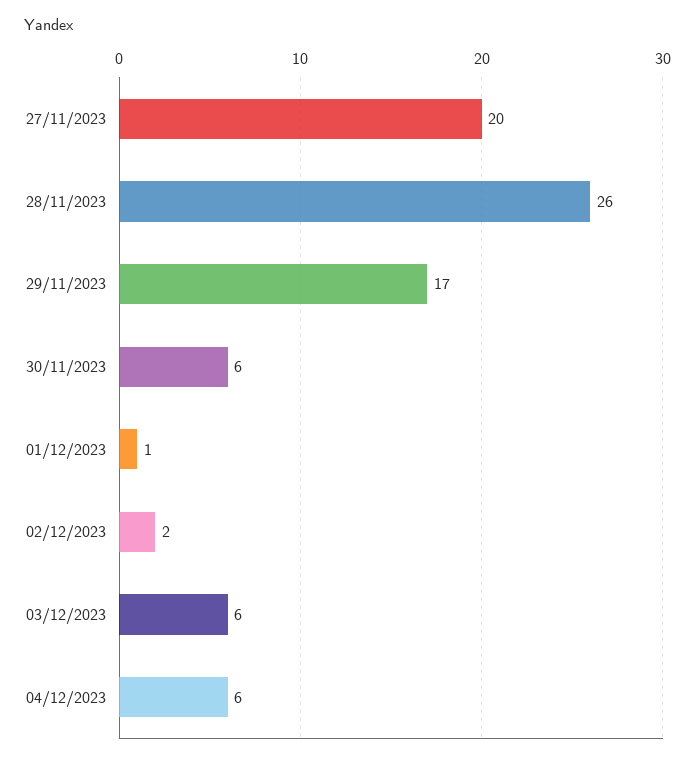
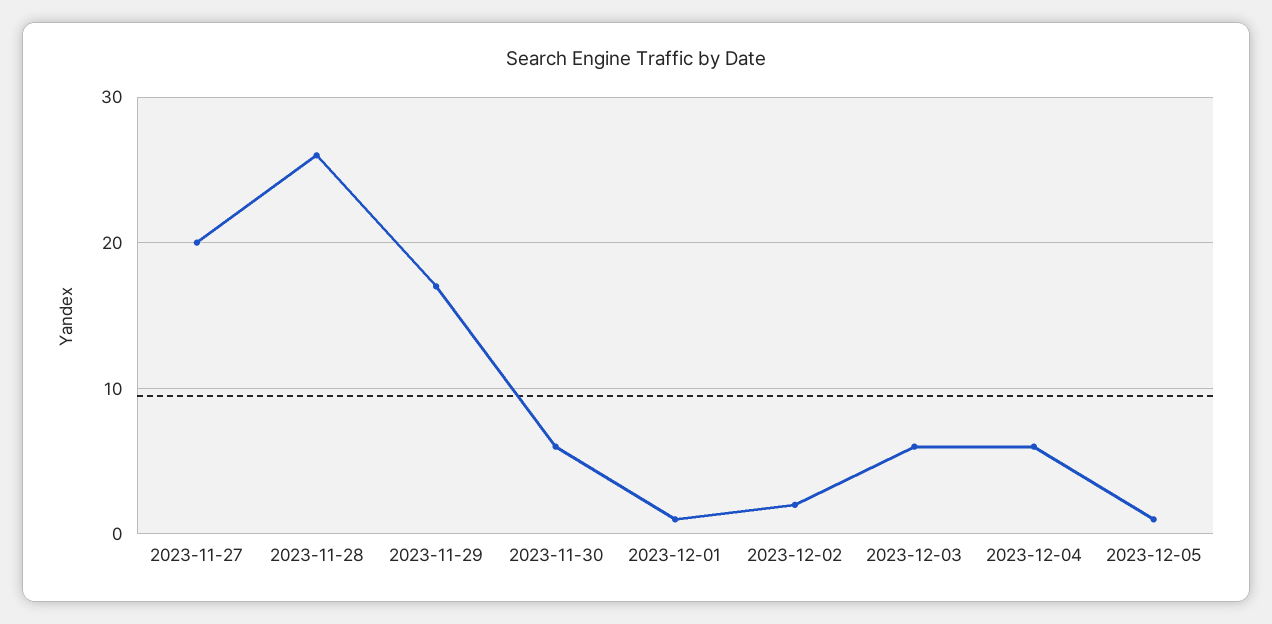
2023-12-05: none -> 1

